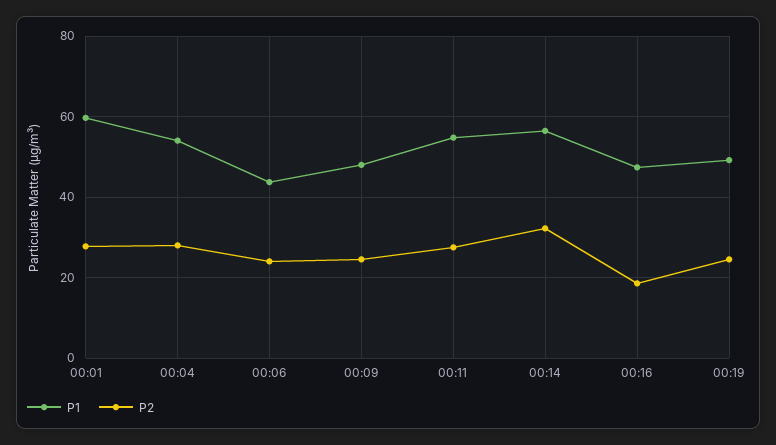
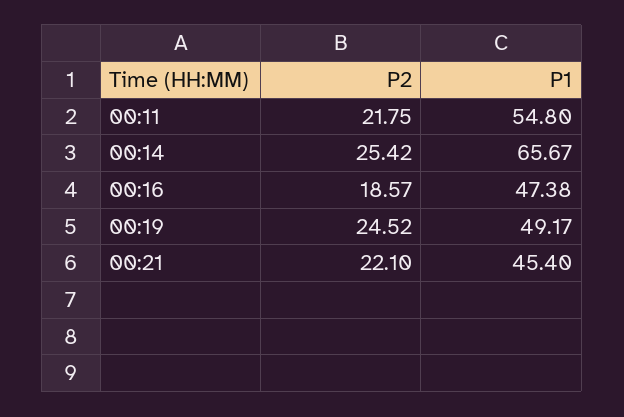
P1, 00:01: 60 -> none
P2, 00:01: 28 -> none
P1, 00:04: 54 -> none
P2, 00:04: 28 -> none
P1, 00:06: 44 -> none
P2, 00:06: 24 -> none
P1, 00:09: 48 -> none
P2, 00:09: 24 -> none
P2, 00:11: 28 -> 21.75
P1, 00:14: 56 -> 65.67
P2, 00:14: 32 -> 25.42
P2, 00:21: none -> 22.1
P1, 00:21: none -> 45.4

